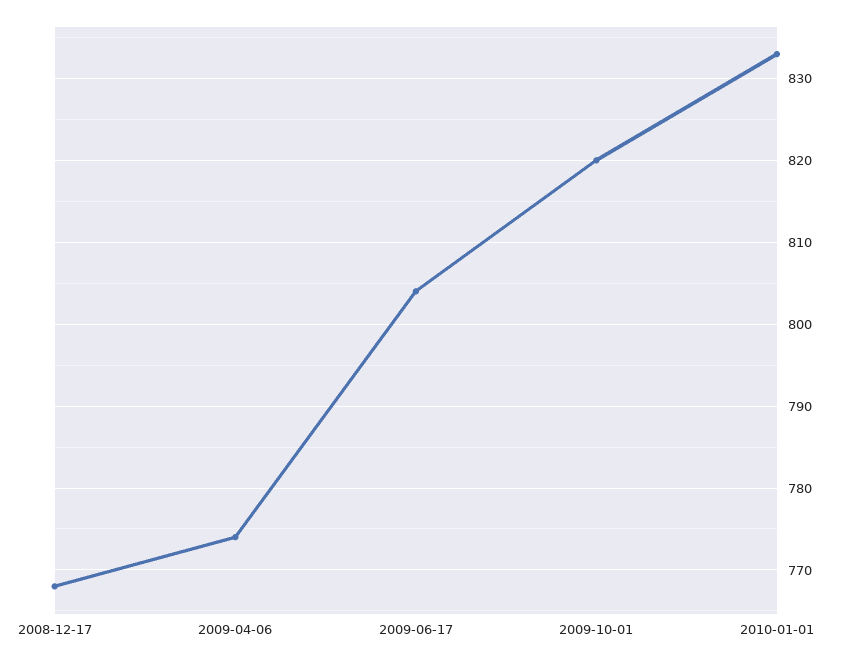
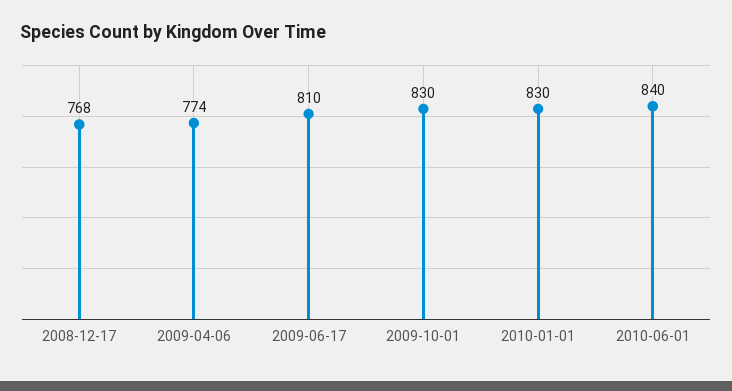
2009-06-17: 804 -> 810
2009-10-01: 820 -> 830
2010-01-01: 833 -> 830
2010-06-01: none -> 840

